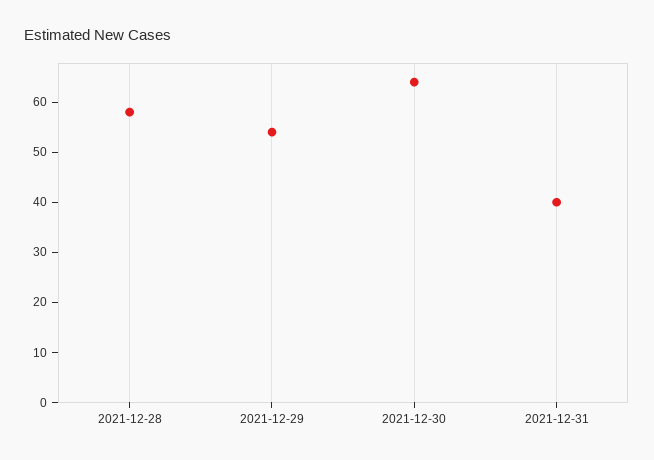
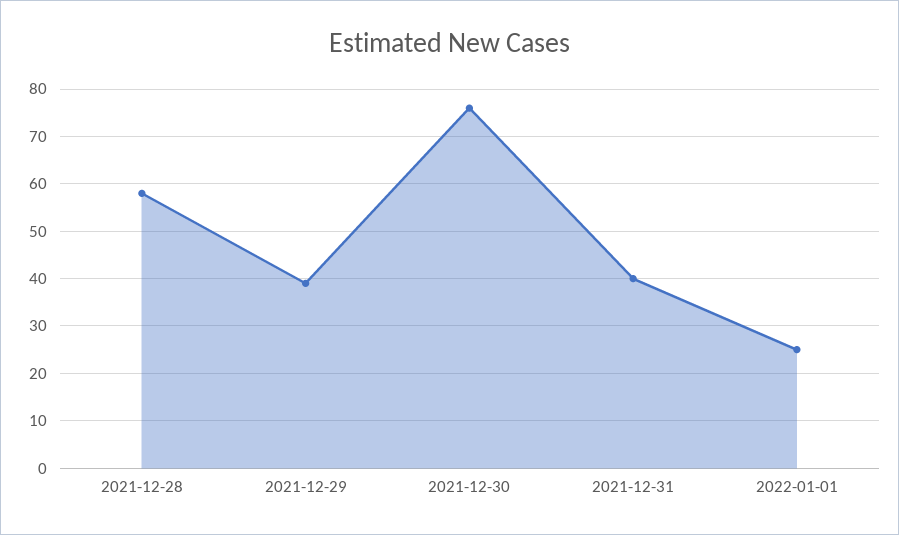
2021-12-29: 55 -> 40
2021-12-30: 65 -> 75
2022-01-01: none -> 25

